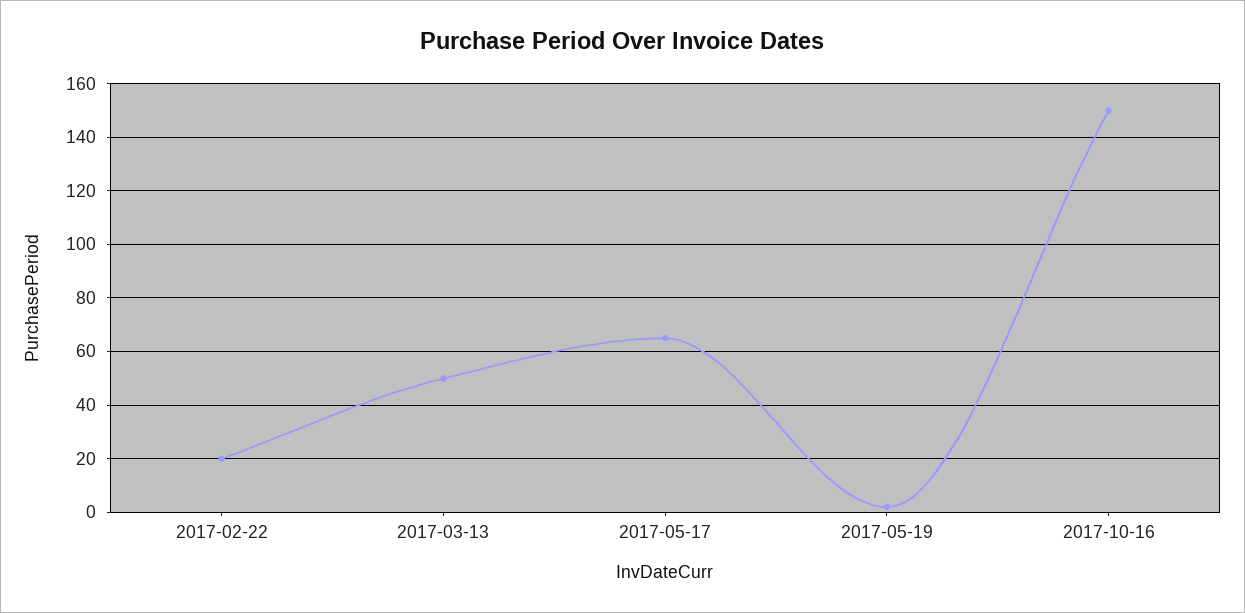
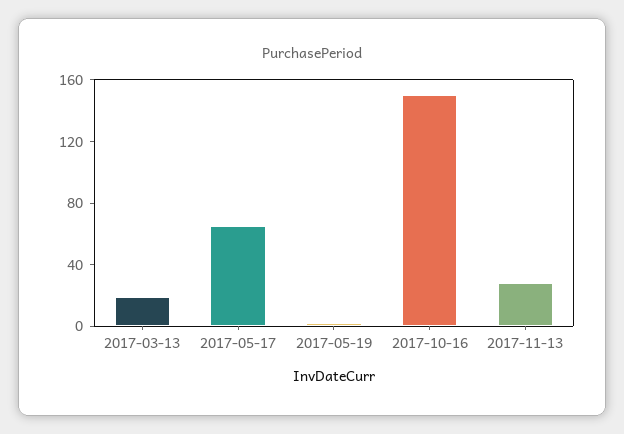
2017-02-22: 20 -> none
2017-03-13: 50 -> 20
2017-11-13: none -> 30

